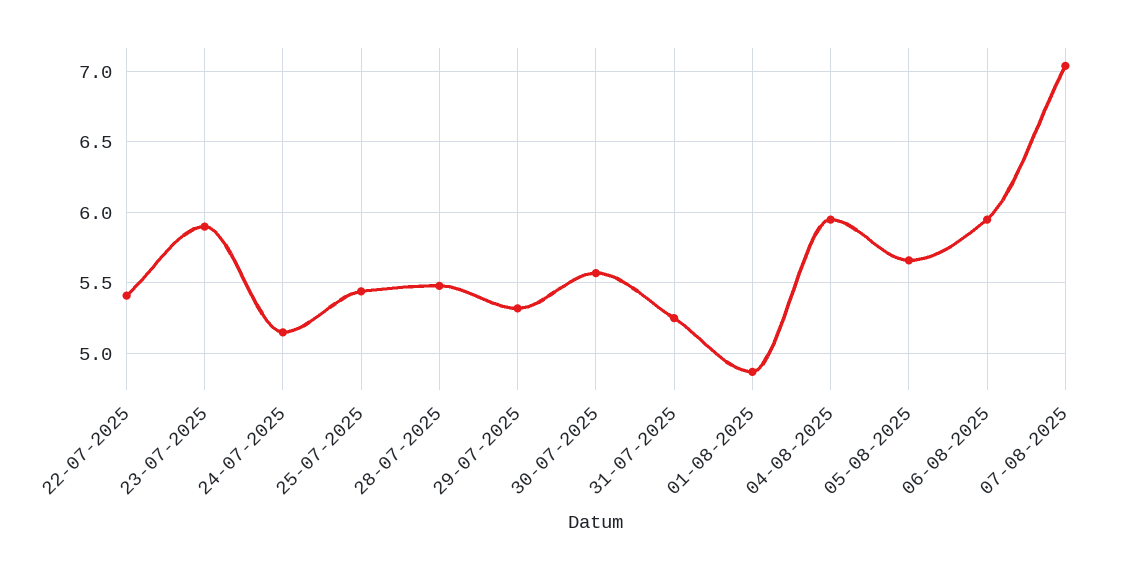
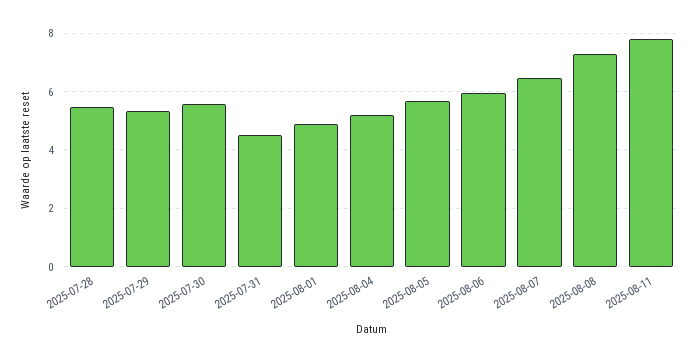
22-07-2025: 5.4 -> none
23-07-2025: 5.9 -> none
24-07-2025: 5.15 -> none
25-07-2025: 5.45 -> none
31-07-2025: 5.25 -> 4.5
04-08-2025: 5.95 -> 5.25
07-08-2025: 7.05 -> 6.5
2025-08-08: none -> 7.25
2025-08-11: none -> 7.75

